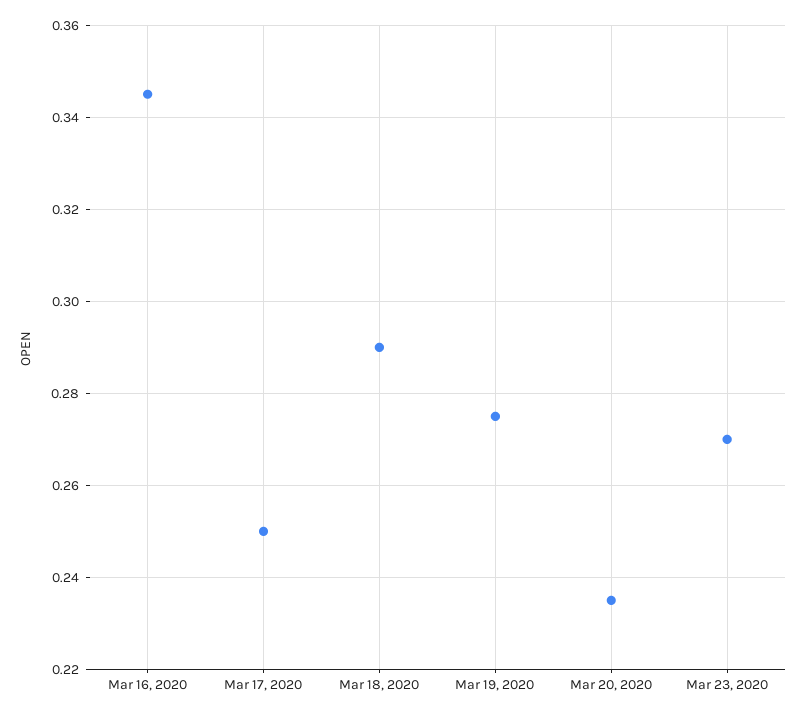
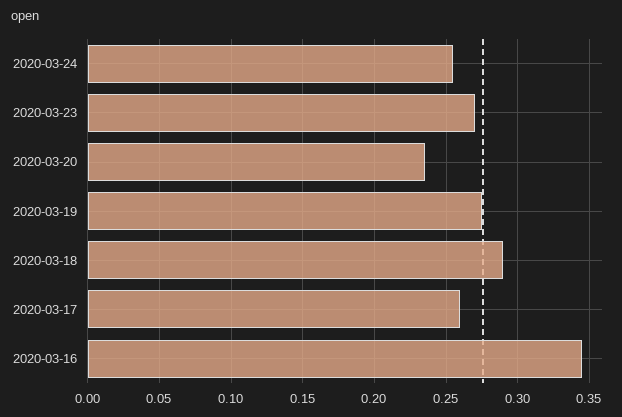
Mar 17, 2020: 0.25 -> 0.26
2020-03-24: none -> 0.255

